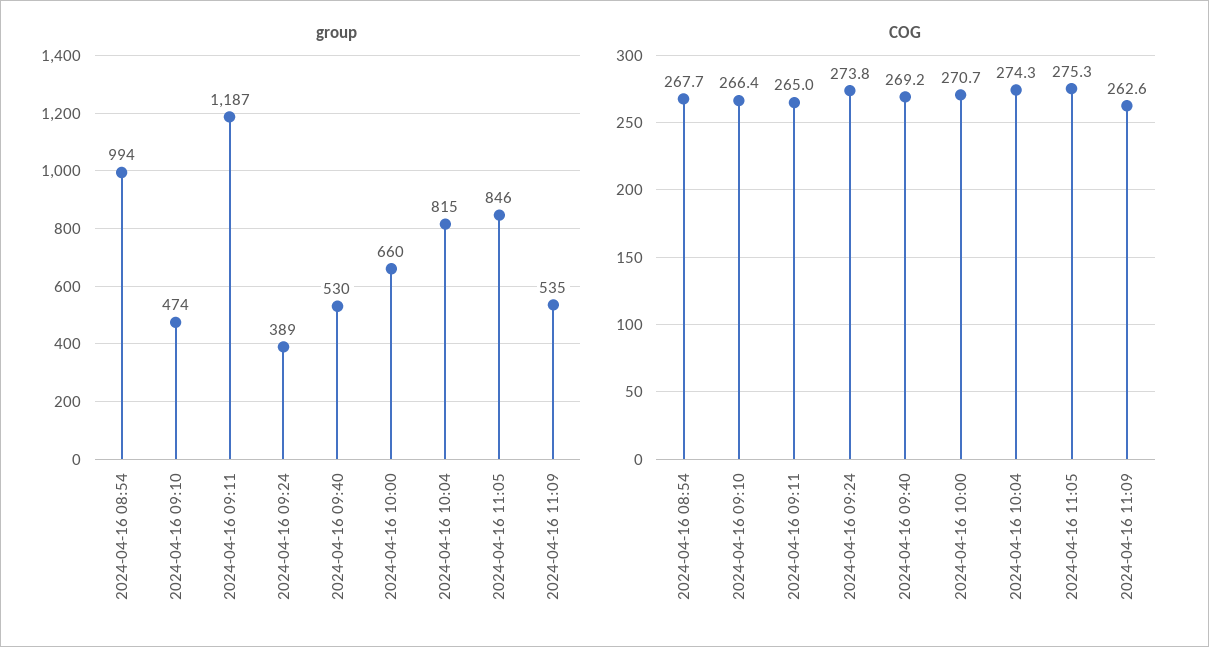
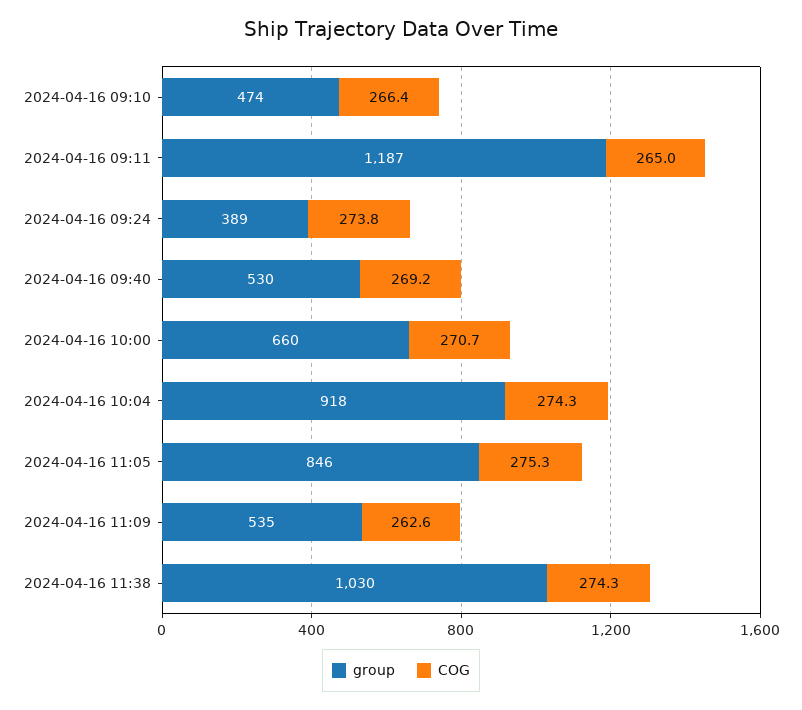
group, 2024-04-16 08:54: 994 -> none
group, 2024-04-16 10:04: 815 -> 918
COG, 2024-04-16 08:54: 267.7 -> none
group, 2024-04-16 11:38: none -> 1030
COG, 2024-04-16 11:38: none -> 274.3

